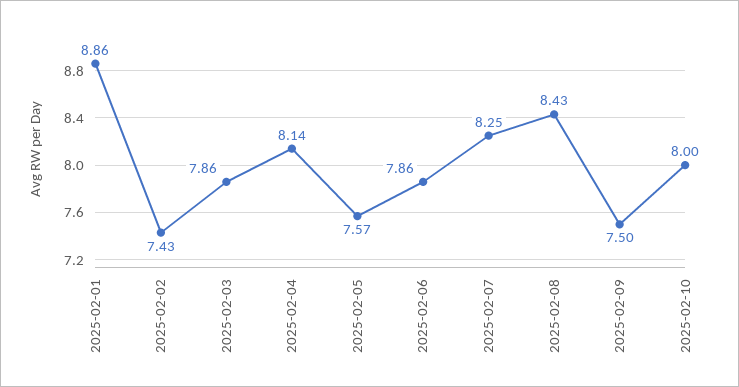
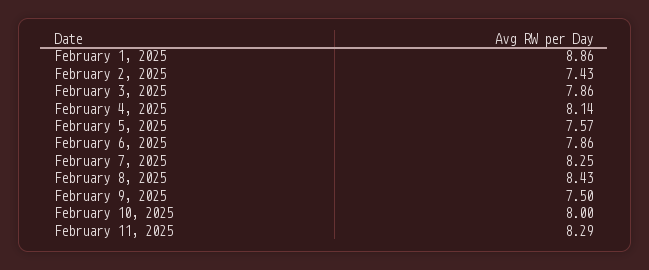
February 11, 2025: none -> 8.29

